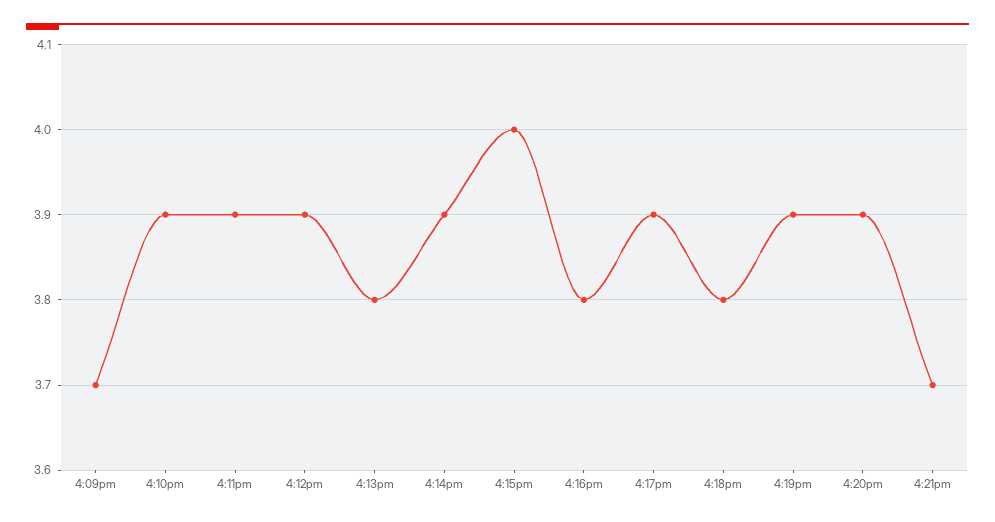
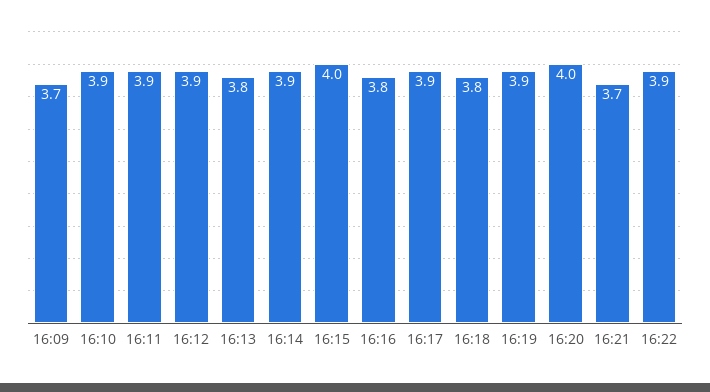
4:20pm: 3.9 -> 4
16:22: none -> 3.9

